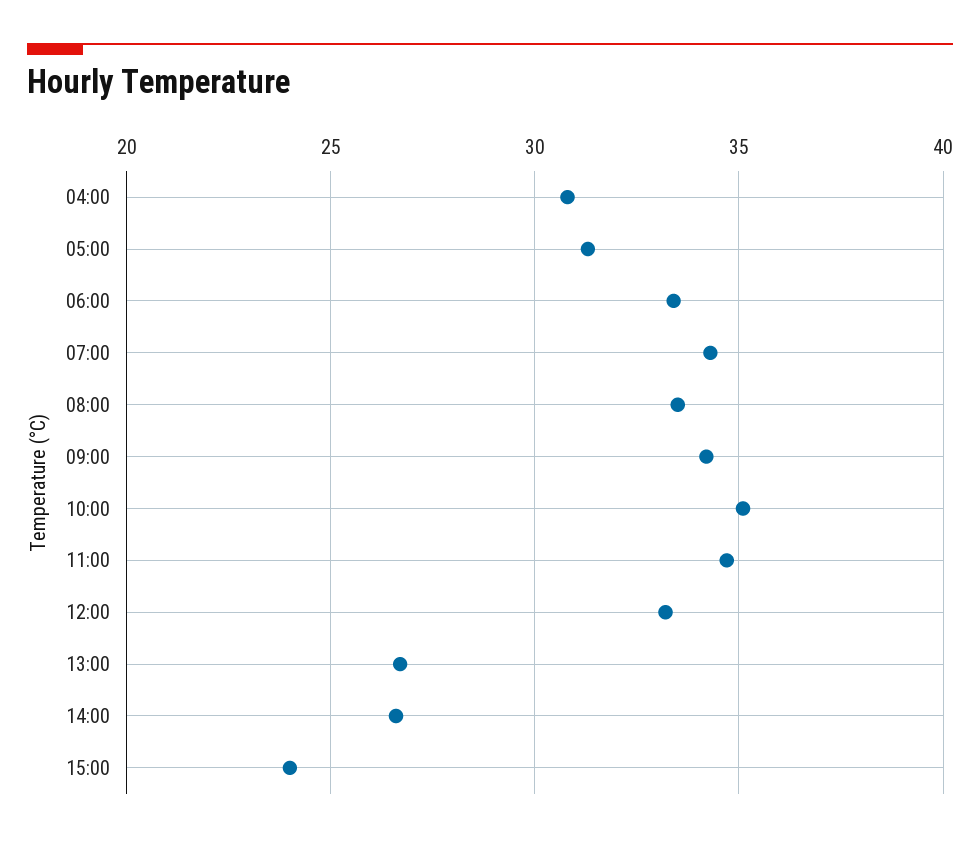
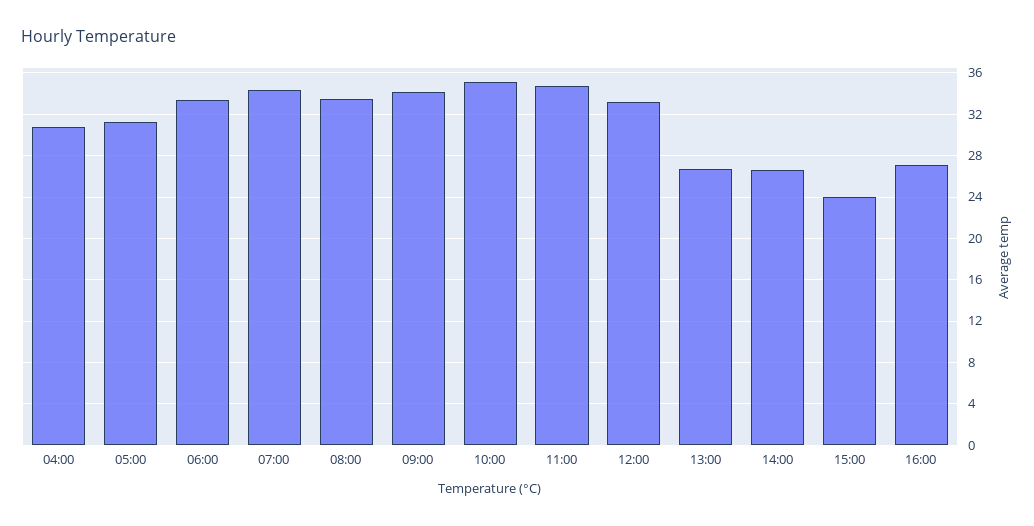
16:00: none -> 27

